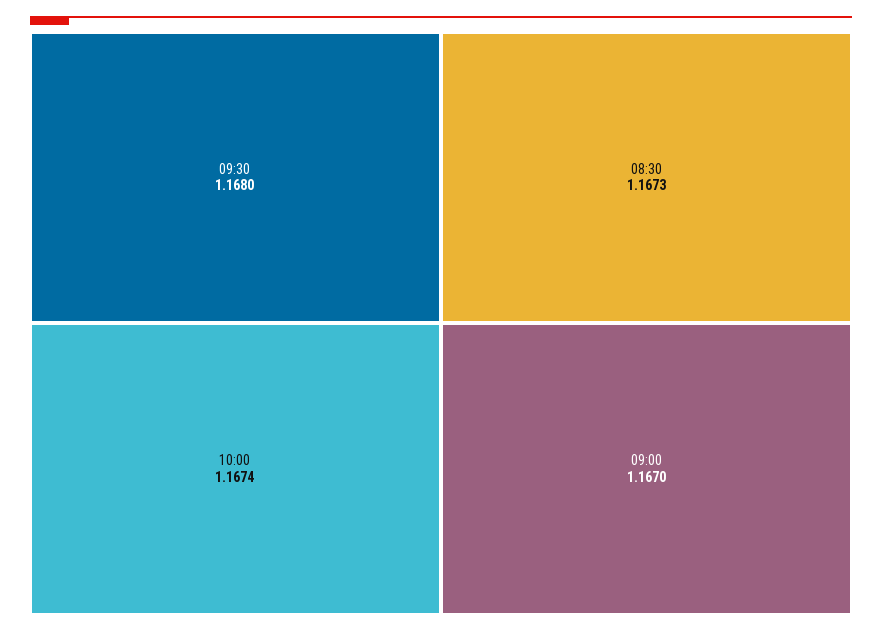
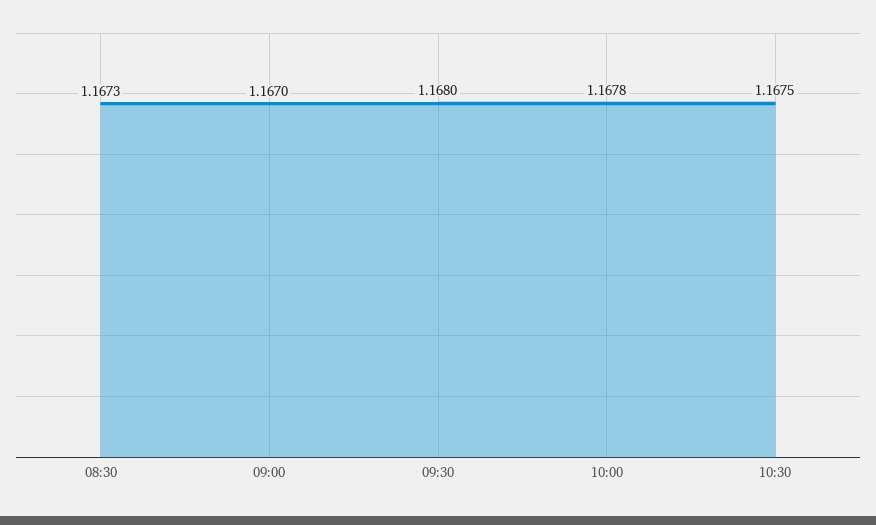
10:00: 1.1674 -> 1.1678
10:30: none -> 1.1675

